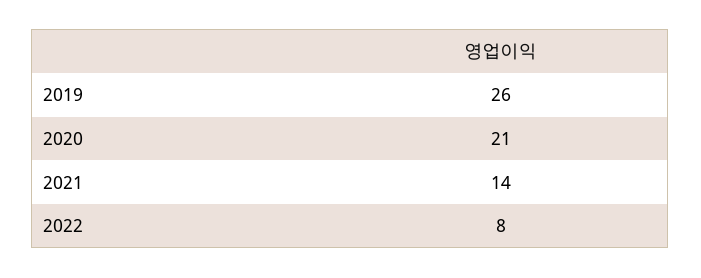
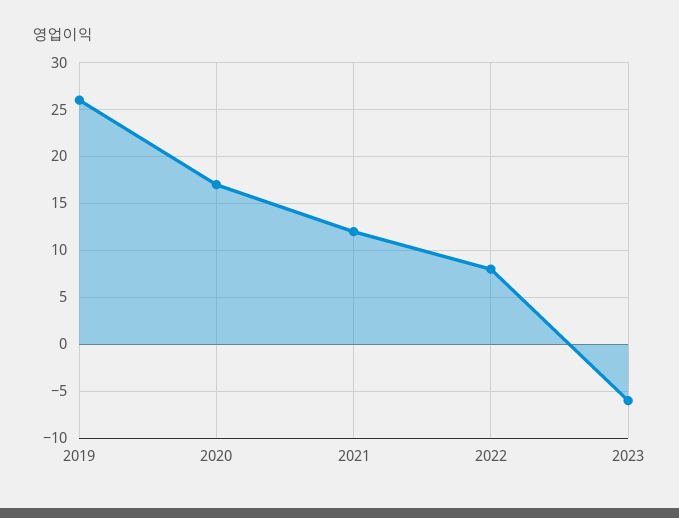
2020: 21 -> 17
2021: 14 -> 12
2023: none -> -6

